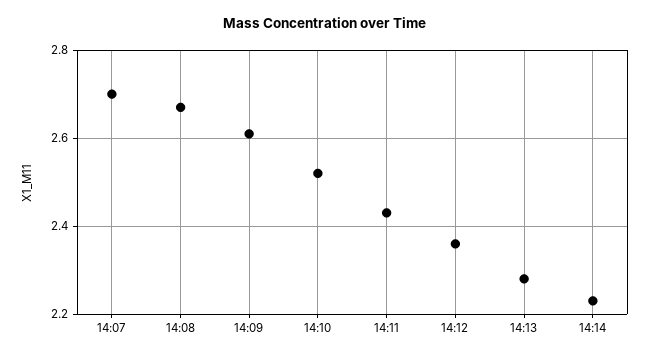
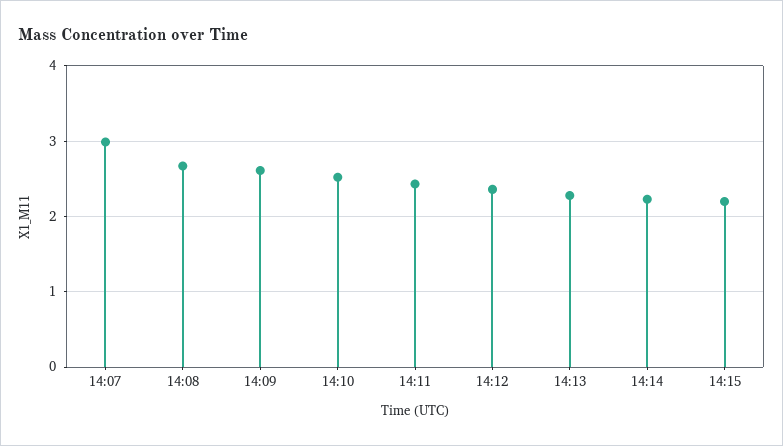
14:07: 2.7 -> 3
14:15: none -> 2.2

